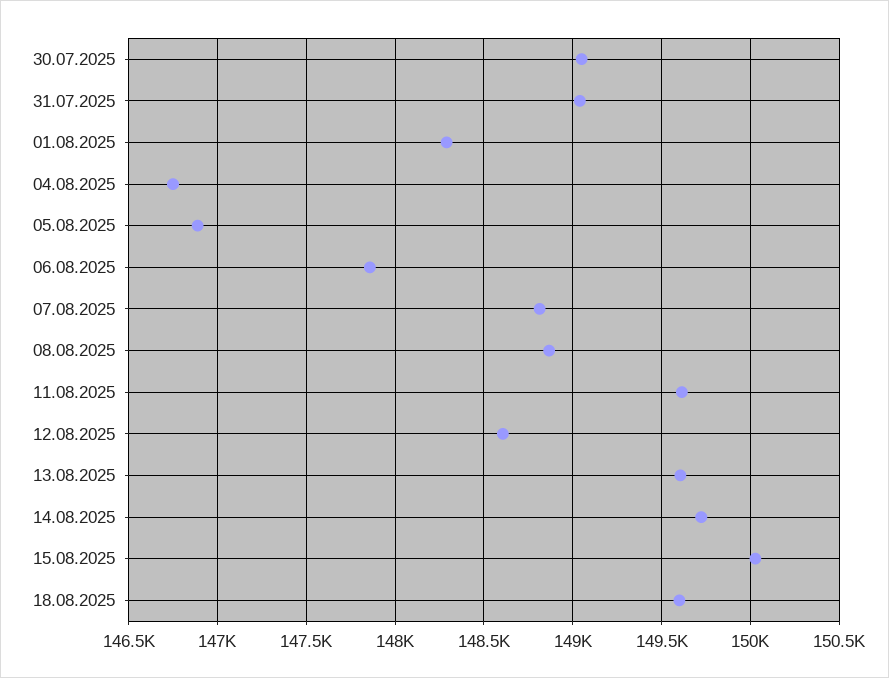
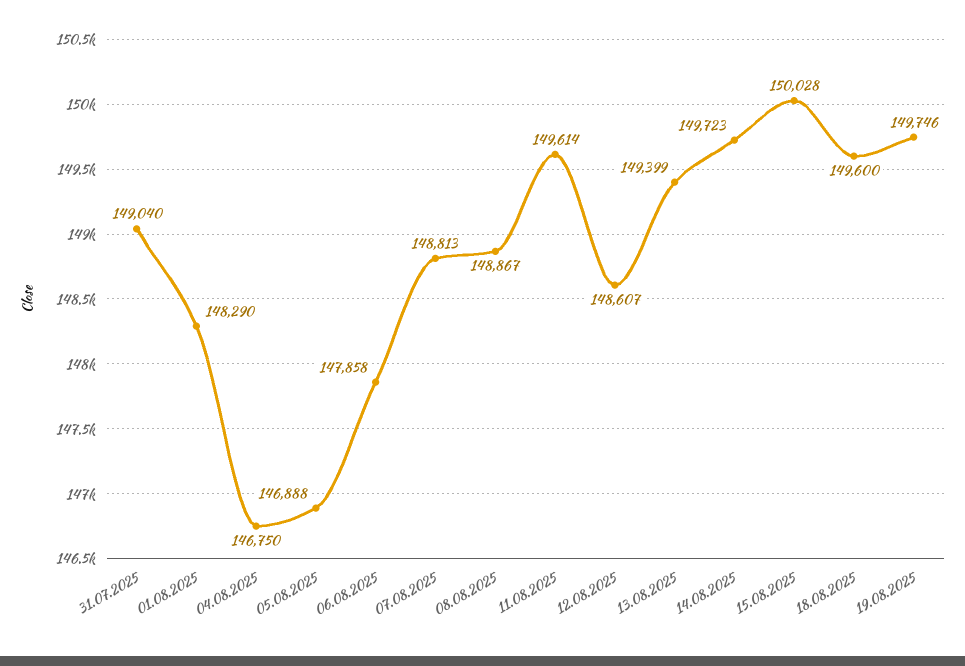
30.07.2025: 149050 -> none
13.08.2025: 149600 -> 149399
19.08.2025: none -> 149746

